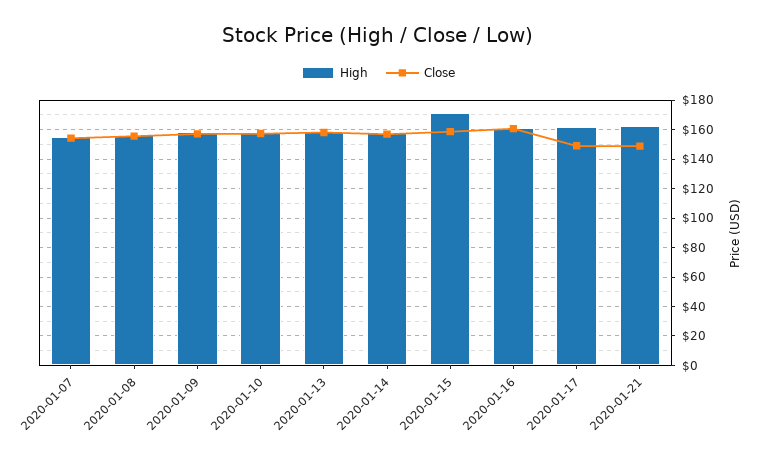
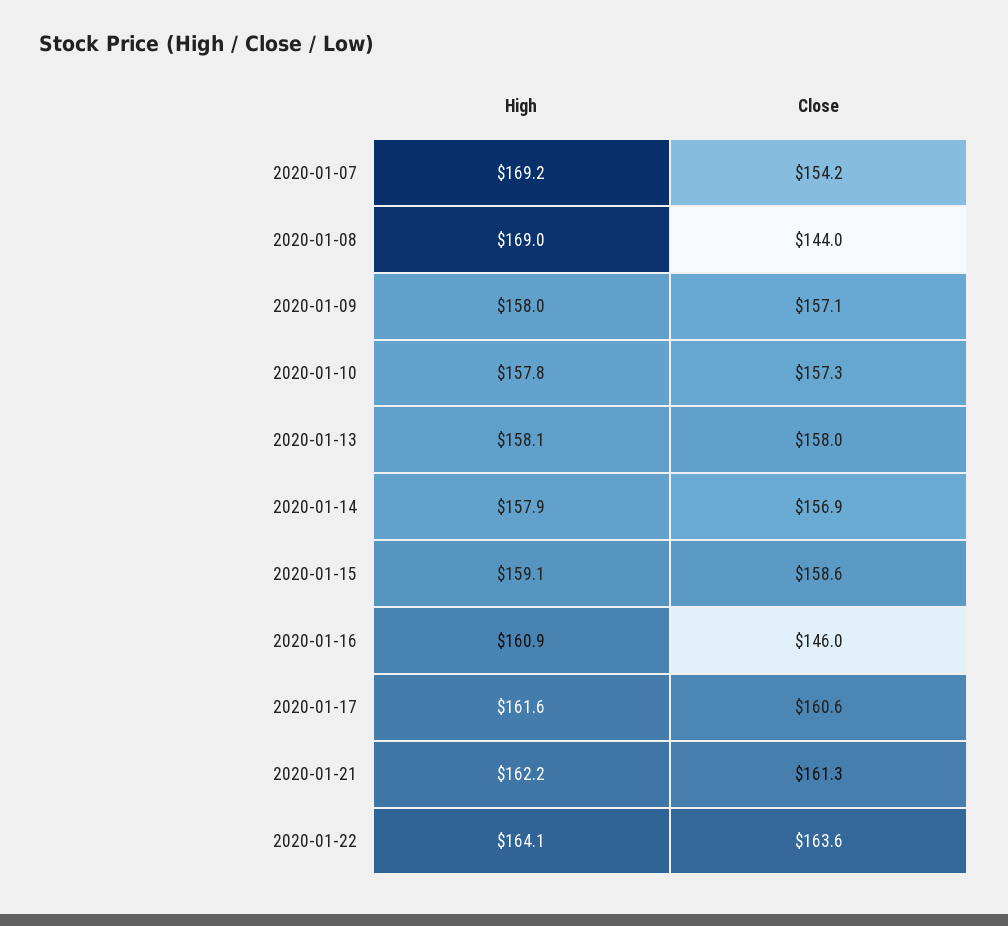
High, 2020-01-07: 155 -> 169.2
High, 2020-01-08: 155 -> 169
Close, 2020-01-08: 155 -> 144
High, 2020-01-15: 170 -> 159.1
Close, 2020-01-16: 160 -> 146
Close, 2020-01-17: 150 -> 160.6
Close, 2020-01-21: 150 -> 161.3
High, 2020-01-22: none -> 164.1
Close, 2020-01-22: none -> 163.6

